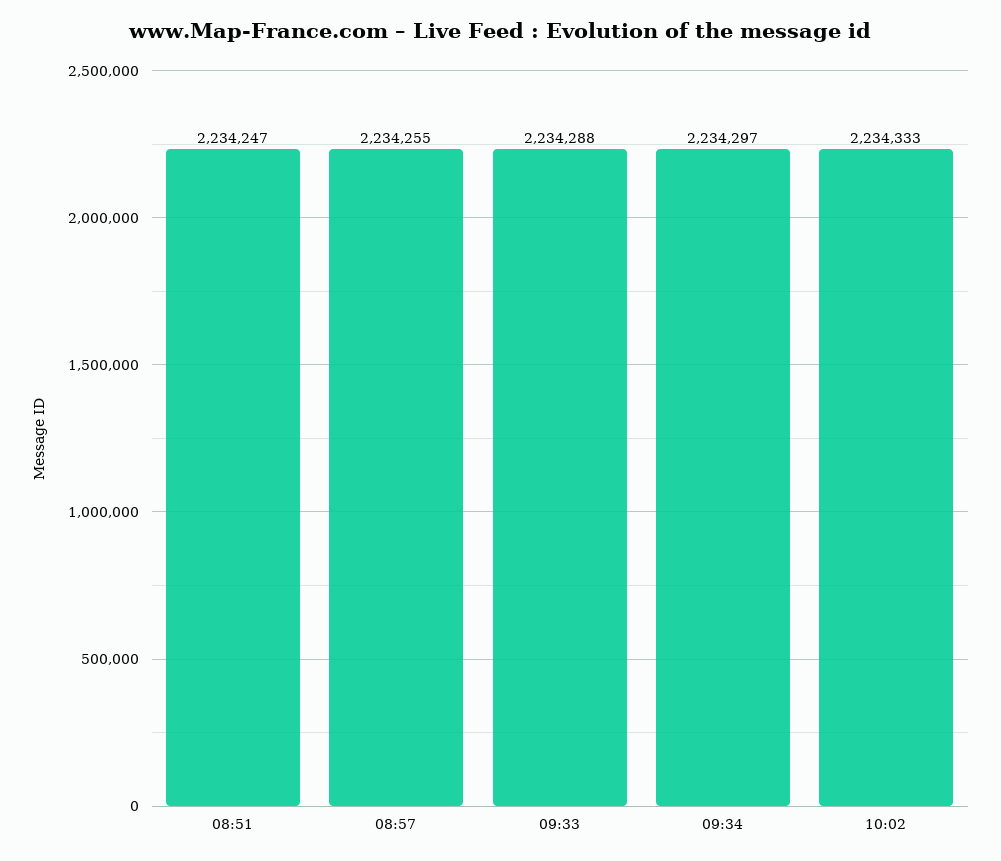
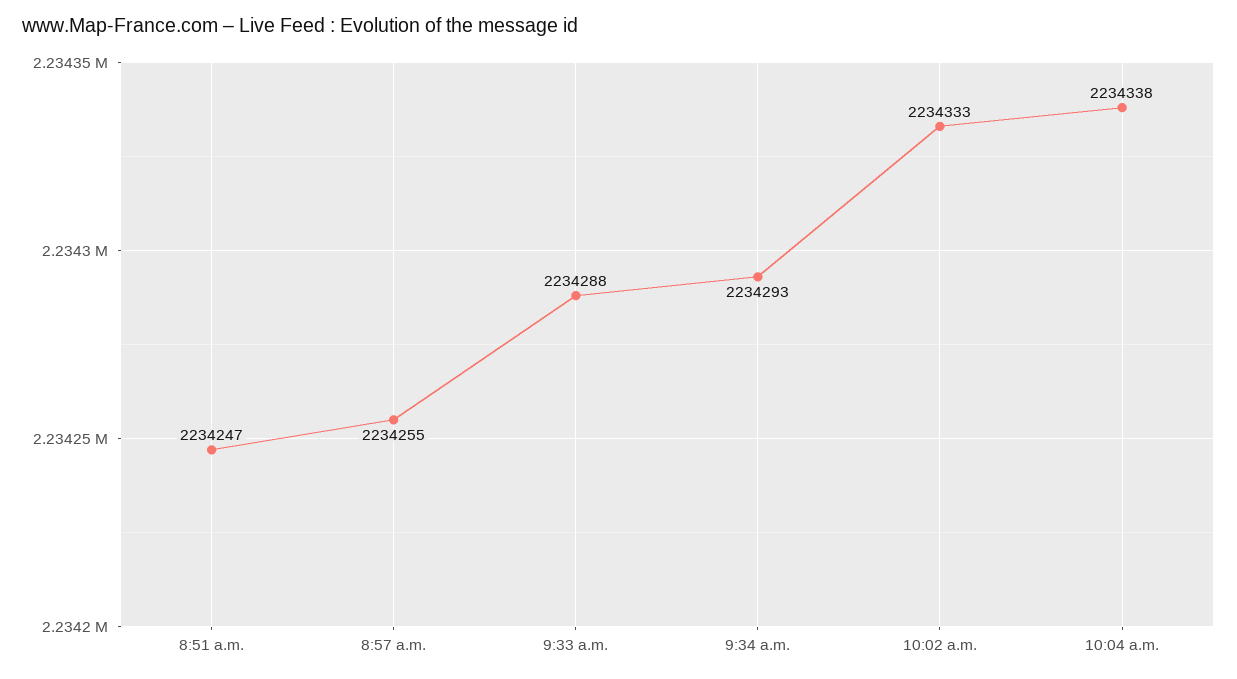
09:34: 2234297 -> 2234293
10:04 a.m.: none -> 2234338

